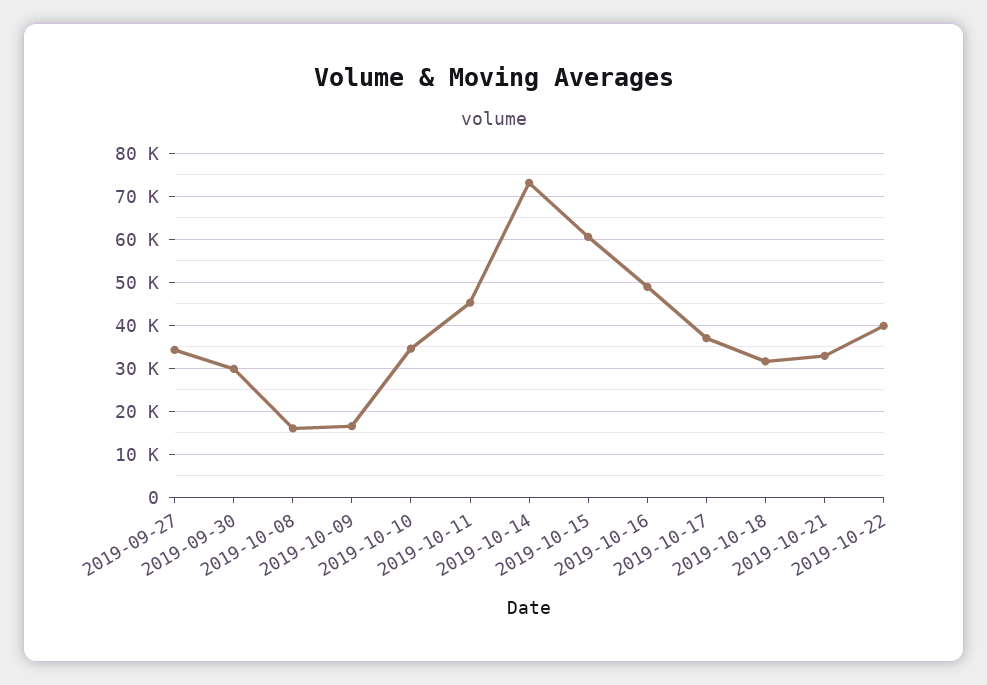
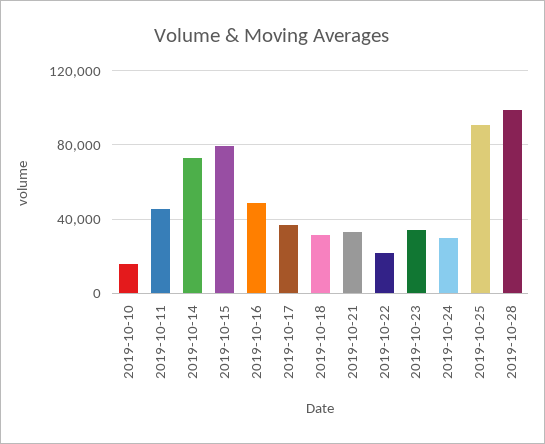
2019-09-27: 34000 -> none
2019-09-30: 30000 -> none
2019-10-08: 16000 -> none
2019-10-09: 16000 -> none
2019-10-10: 34000 -> 15000
2019-10-15: 60000 -> 80000
2019-10-22: 40000 -> 20000
2019-10-23: none -> 35000
2019-10-24: none -> 30000
2019-10-25: none -> 90000
2019-10-28: none -> 100000

